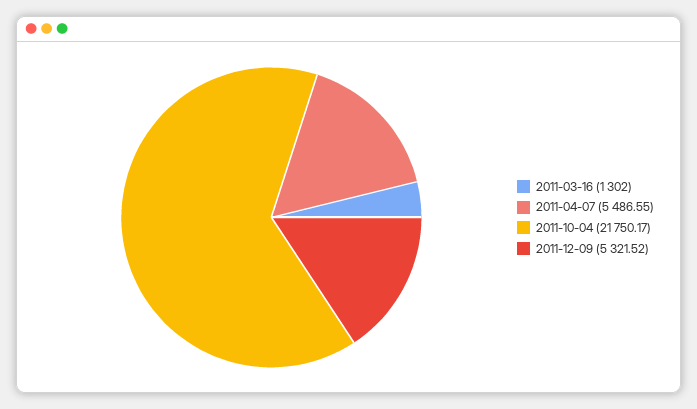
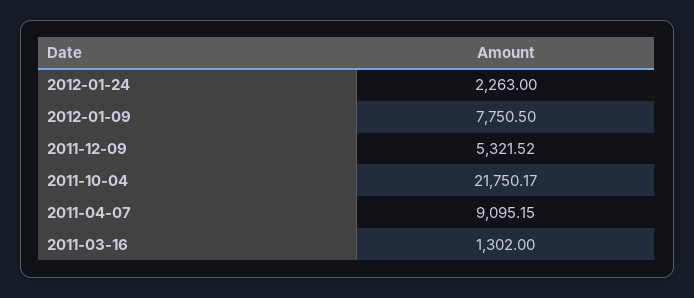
2011-04-07: 5486.55 -> 9095.15
2012-01-24: none -> 2263
2012-01-09: none -> 7750.5

